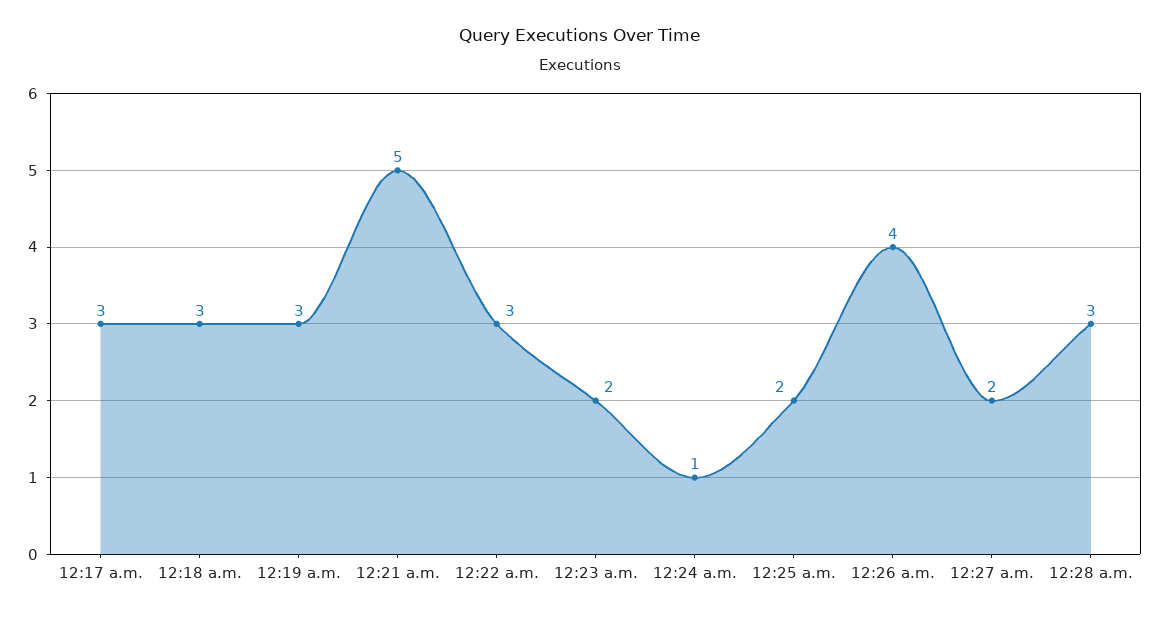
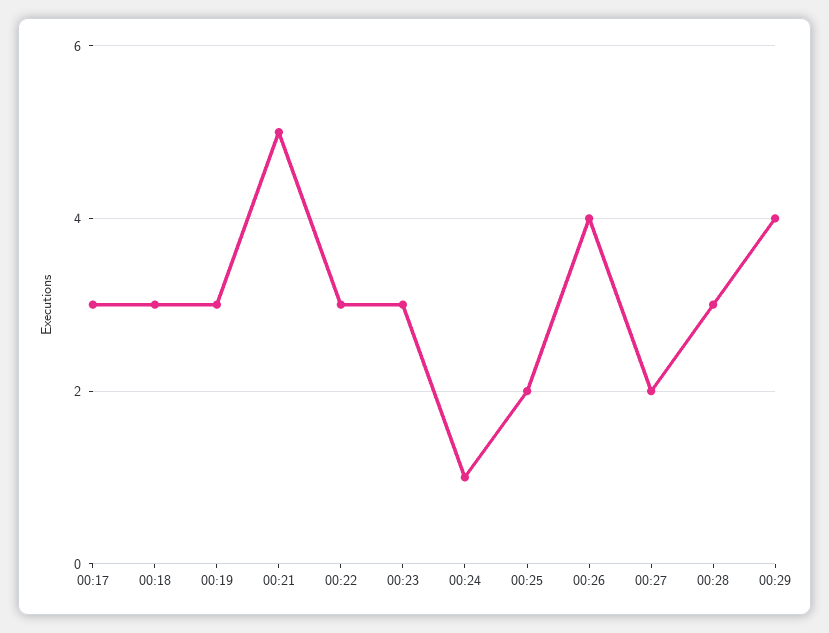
12:23 a.m.: 2 -> 3
00:29: none -> 4

